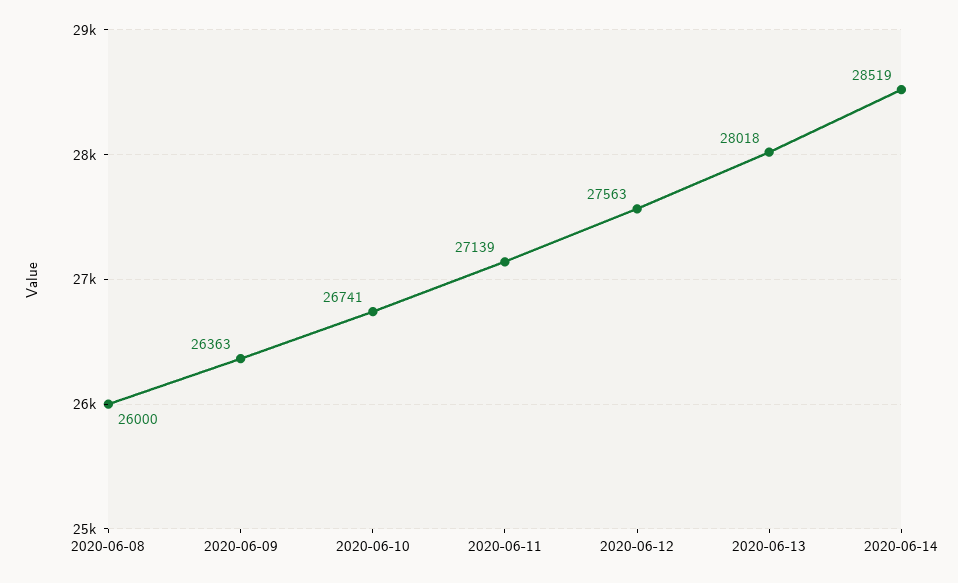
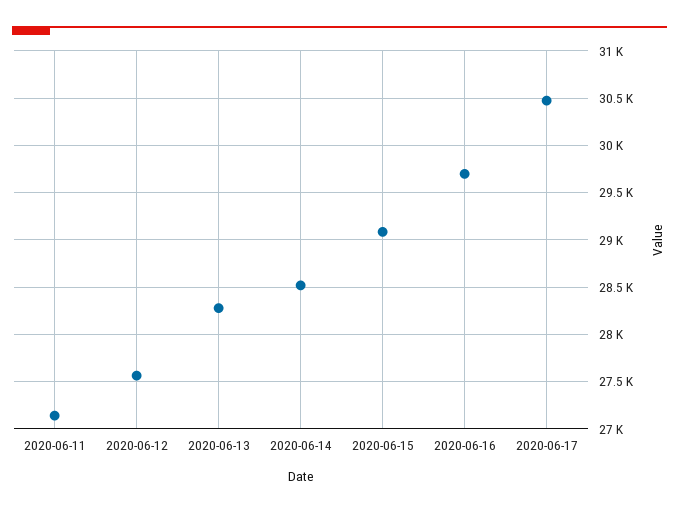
2020-06-08: 26000 -> none
2020-06-09: 26363 -> none
2020-06-10: 26741 -> none
2020-06-13: 28018 -> 28300
2020-06-15: none -> 29100
2020-06-16: none -> 29700
2020-06-17: none -> 30500

